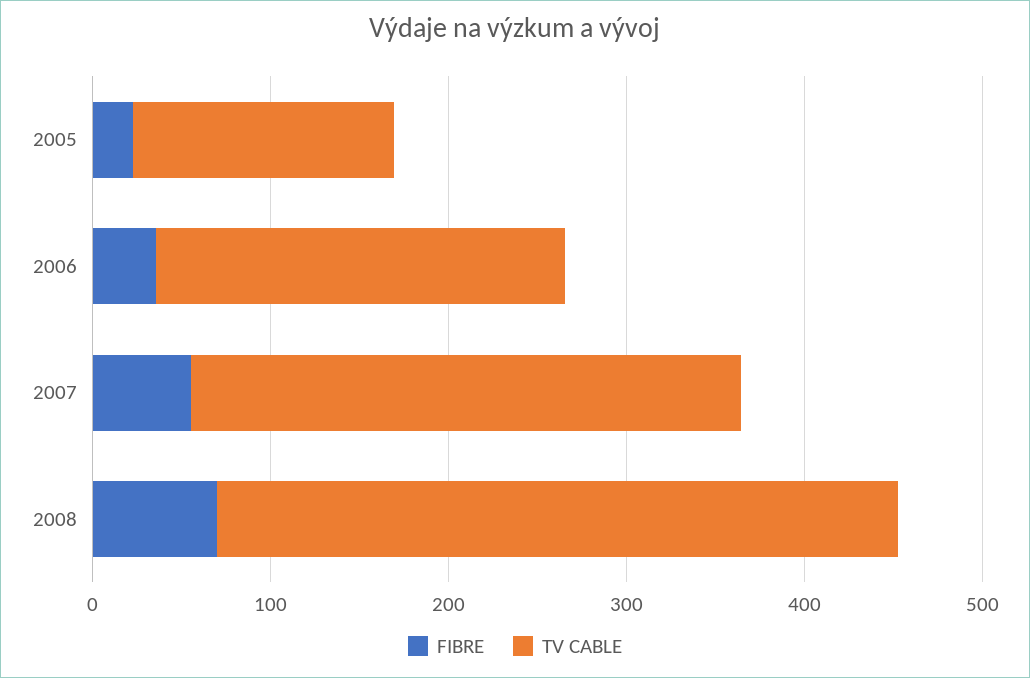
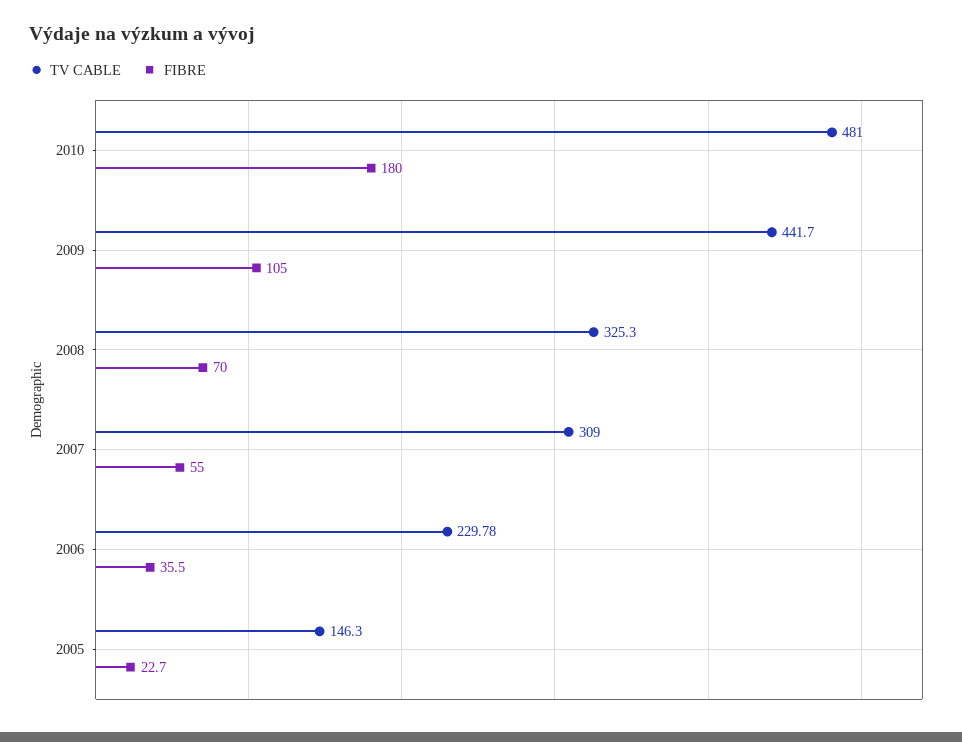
TV CABLE, 2008: 380 -> 325.3
TV CABLE, 2010: none -> 481
FIBRE, 2010: none -> 180
TV CABLE, 2009: none -> 441.7
FIBRE, 2009: none -> 105

